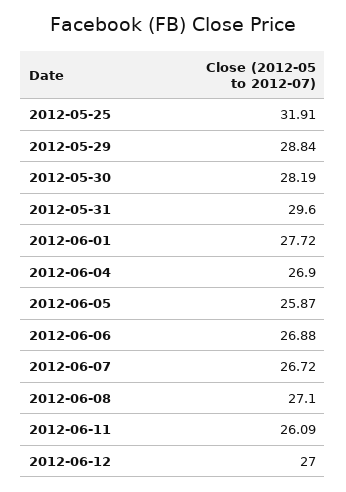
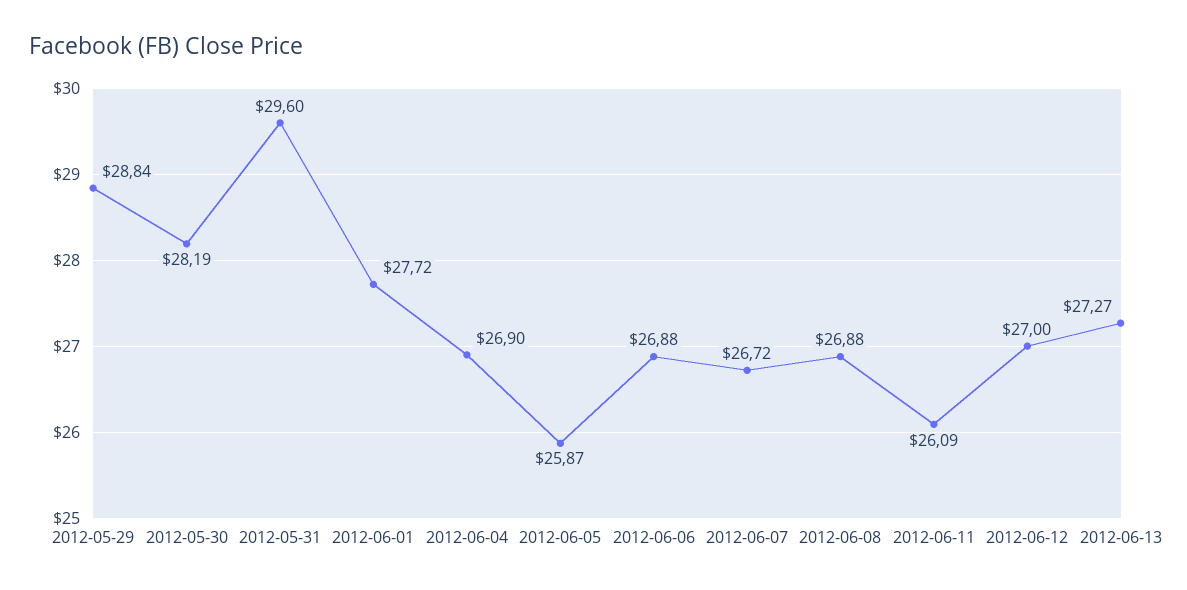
2012-05-25: 31.91 -> none
2012-06-08: 27.1 -> 26.88
2012-06-13: none -> 27.27

